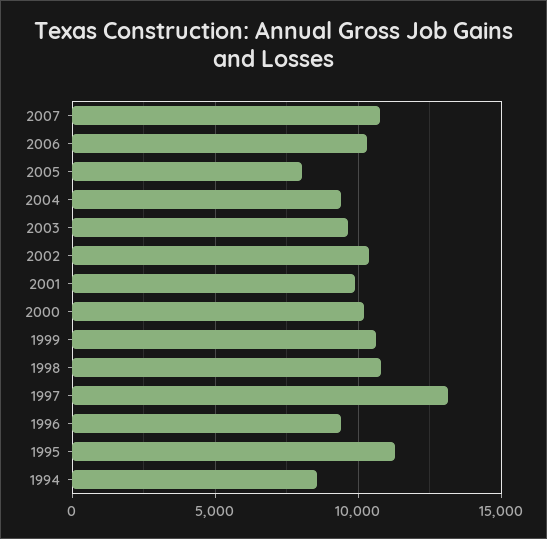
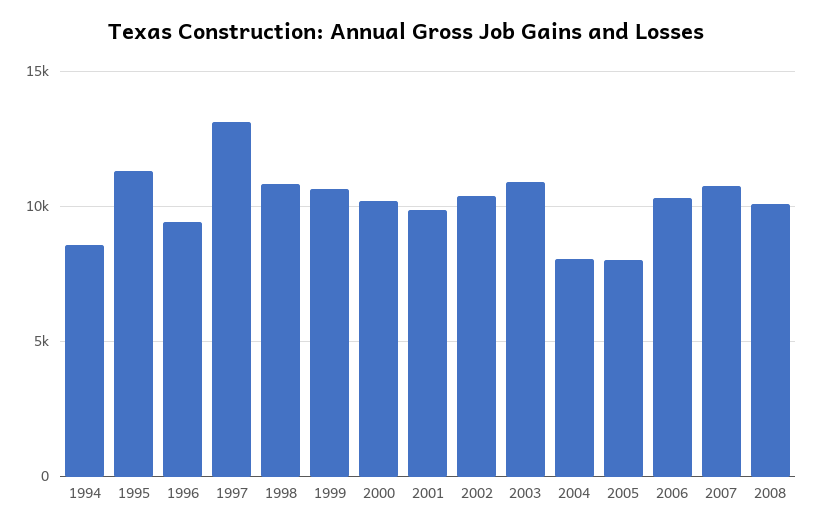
2004: 9500 -> 8000
2003: 9500 -> 11000
2008: none -> 10000

